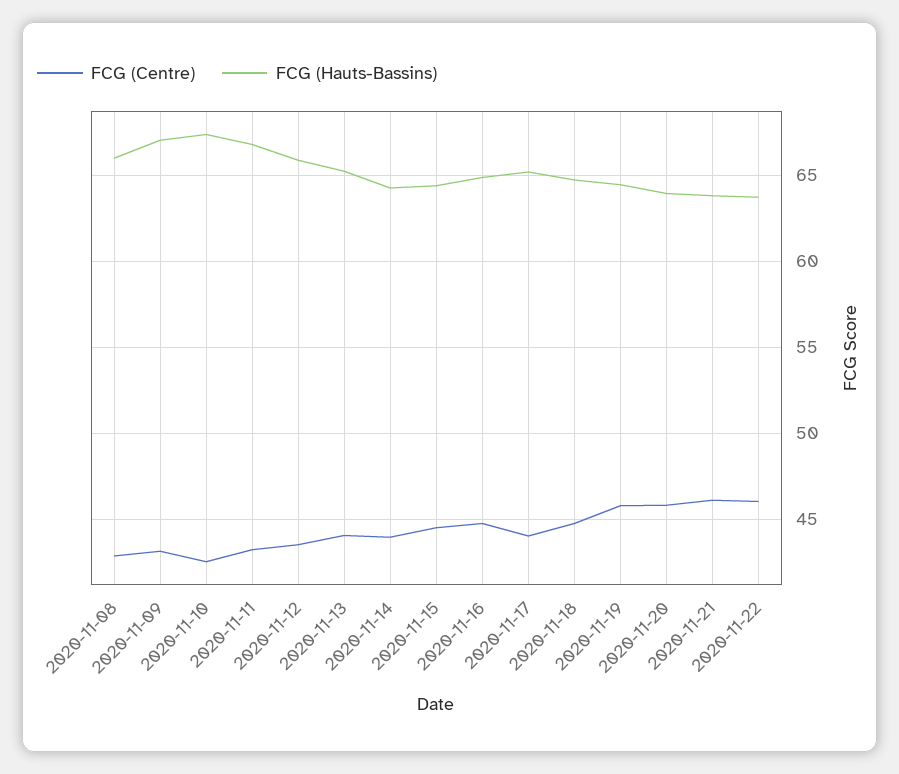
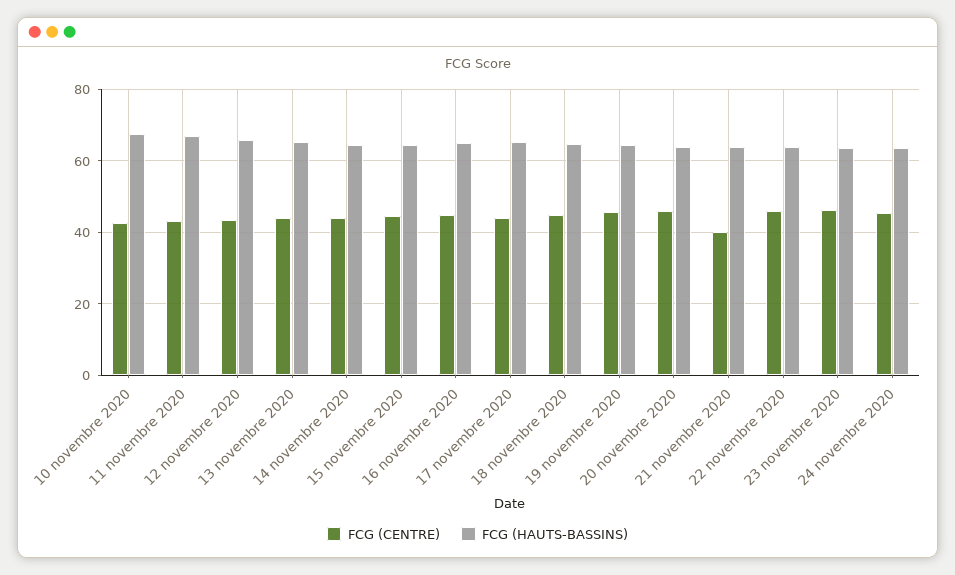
FCG (Centre), 2020-11-08: 43 -> none
FCG (Hauts-Bassins), 2020-11-08: 66 -> none
FCG (Centre), 2020-11-09: 43 -> none
FCG (Hauts-Bassins), 2020-11-09: 67 -> none
FCG (Centre), 2020-11-21: 46 -> 40
FCG (Centre), 23 novembre 2020: none -> 46
FCG (Hauts-Bassins), 23 novembre 2020: none -> 64
FCG (Centre), 24 novembre 2020: none -> 46
FCG (Hauts-Bassins), 24 novembre 2020: none -> 64

